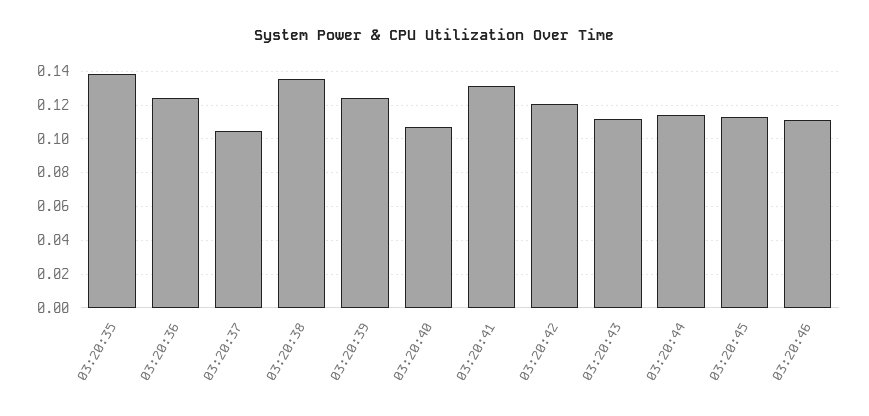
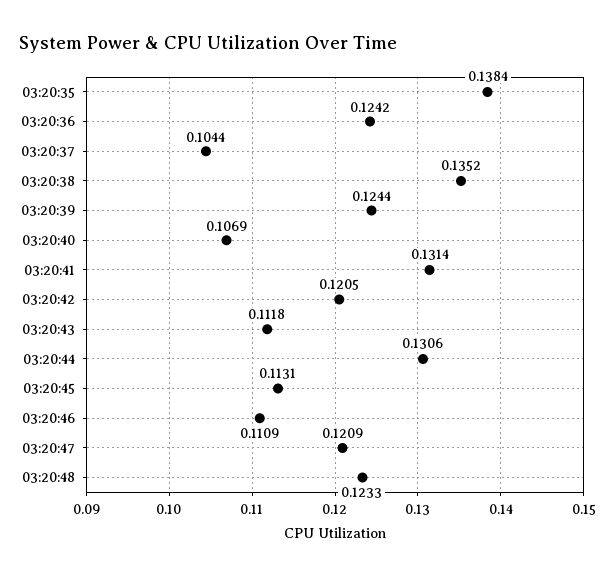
03:20:44: 0.115 -> 0.1306
03:20:47: none -> 0.1209
03:20:48: none -> 0.1233

